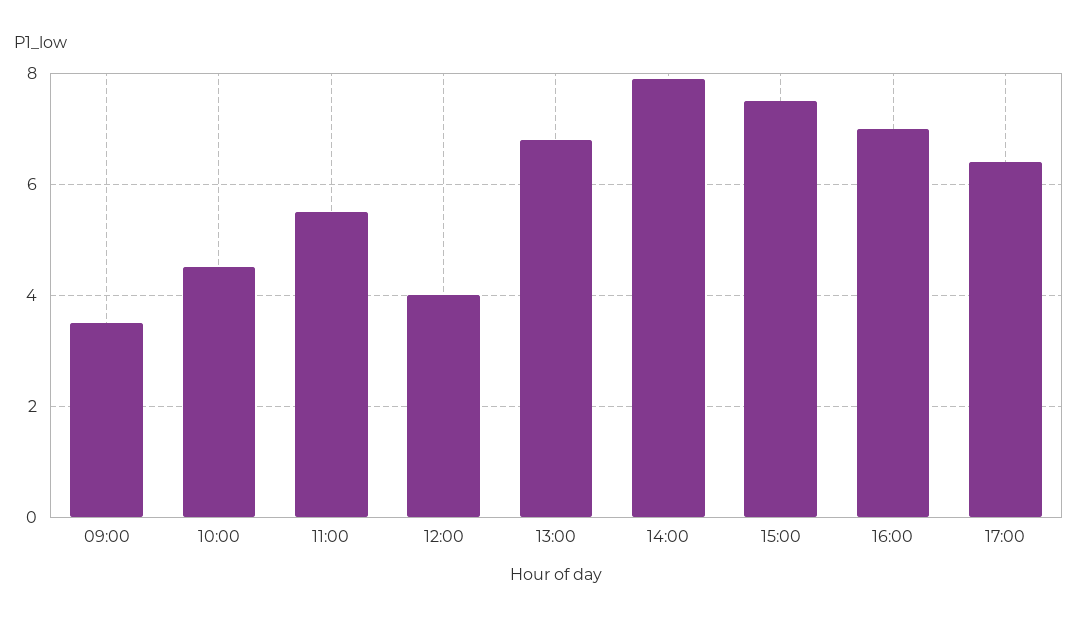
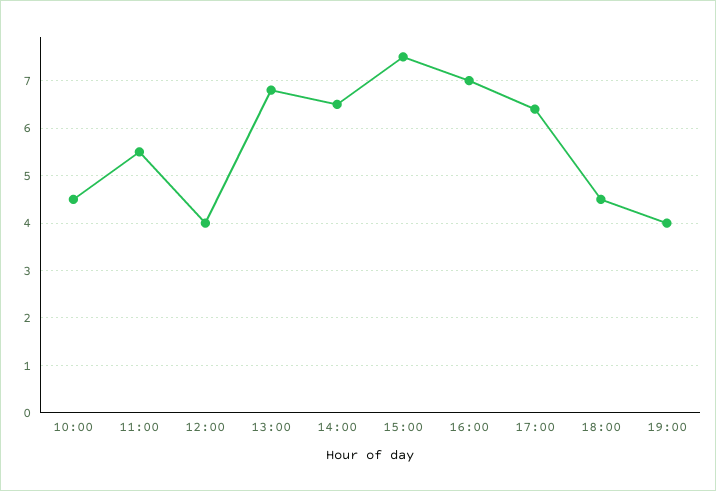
09:00: 3.5 -> none
14:00: 8 -> 6.5
18:00: none -> 4.5
19:00: none -> 4

